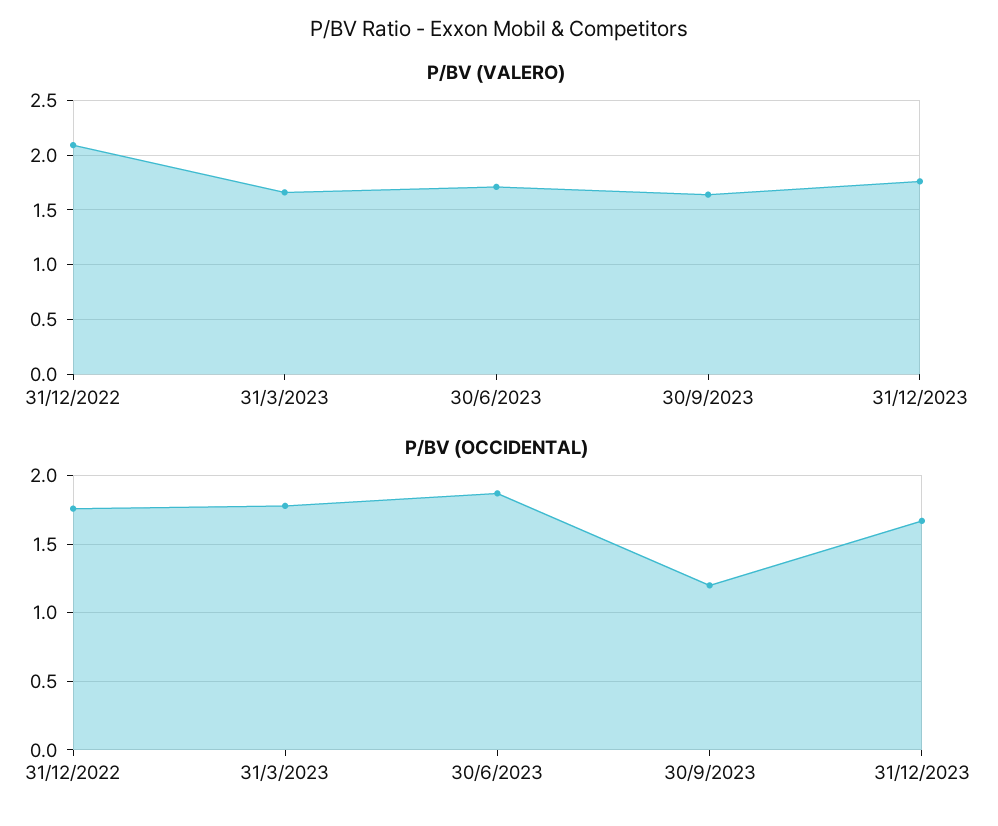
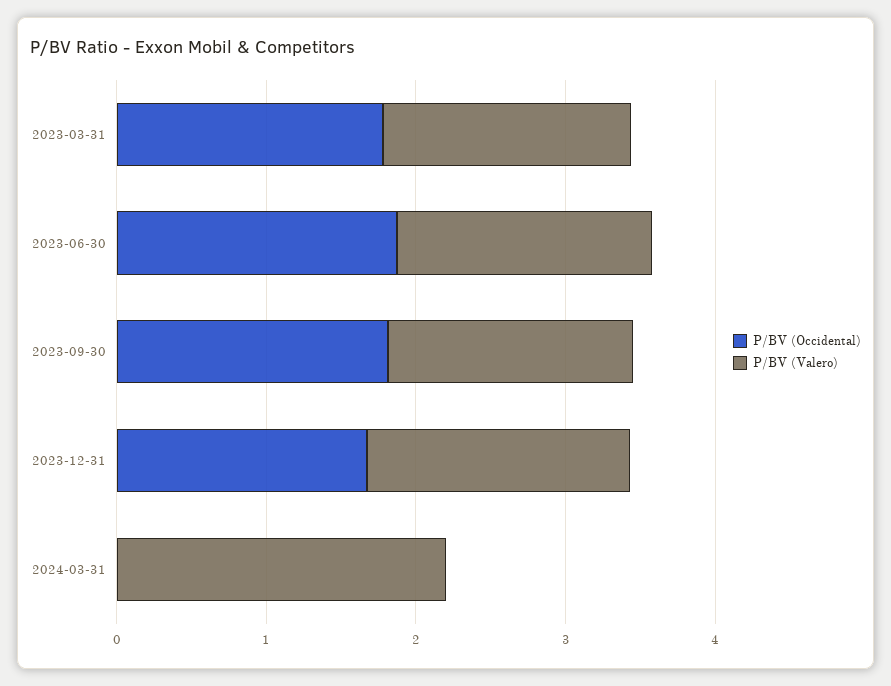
P/BV (VALERO), 31/12/2022: 2.1 -> none
P/BV (OCCIDENTAL), 31/12/2022: 1.75 -> none
P/BV (OCCIDENTAL), 30/9/2023: 1.2 -> 1.8
P/BV (OCCIDENTAL), 2024-03-31: none -> 0
P/BV (VALERO), 2024-03-31: none -> 2.2

